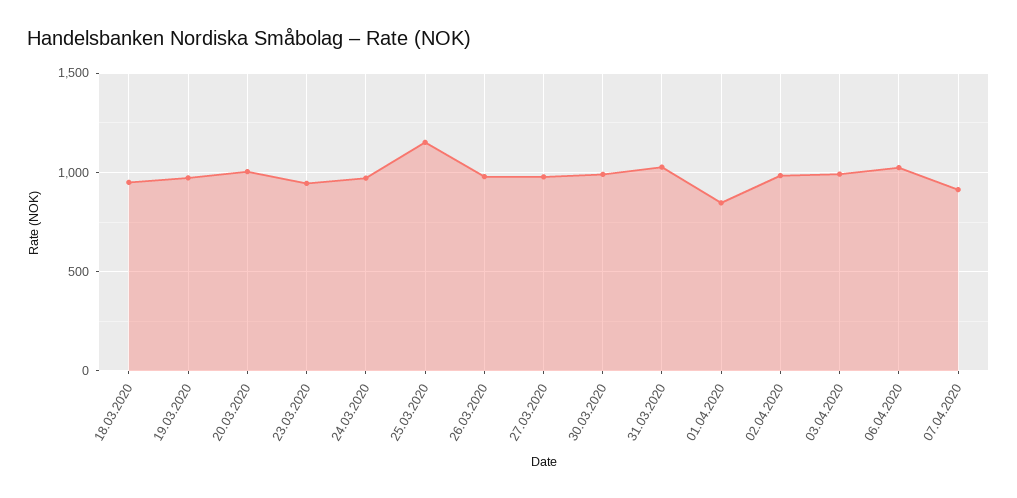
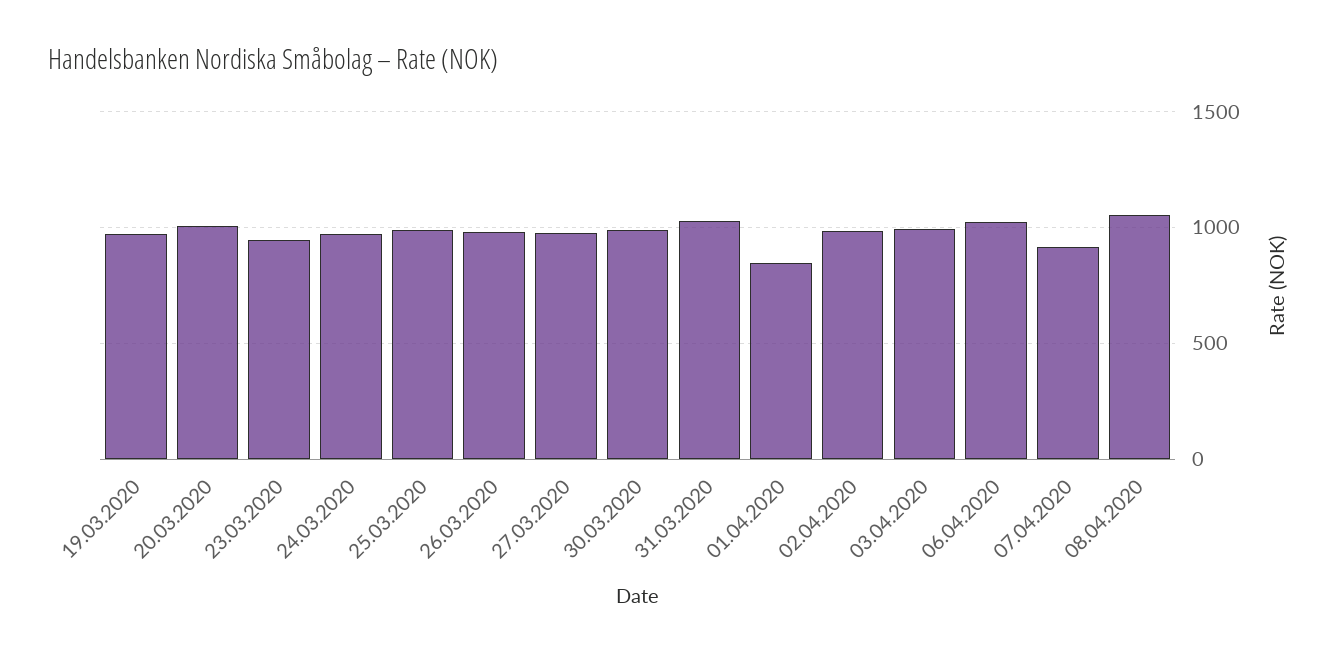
18.03.2020: 950 -> none
25.03.2020: 1150 -> 1000
08.04.2020: none -> 1050

